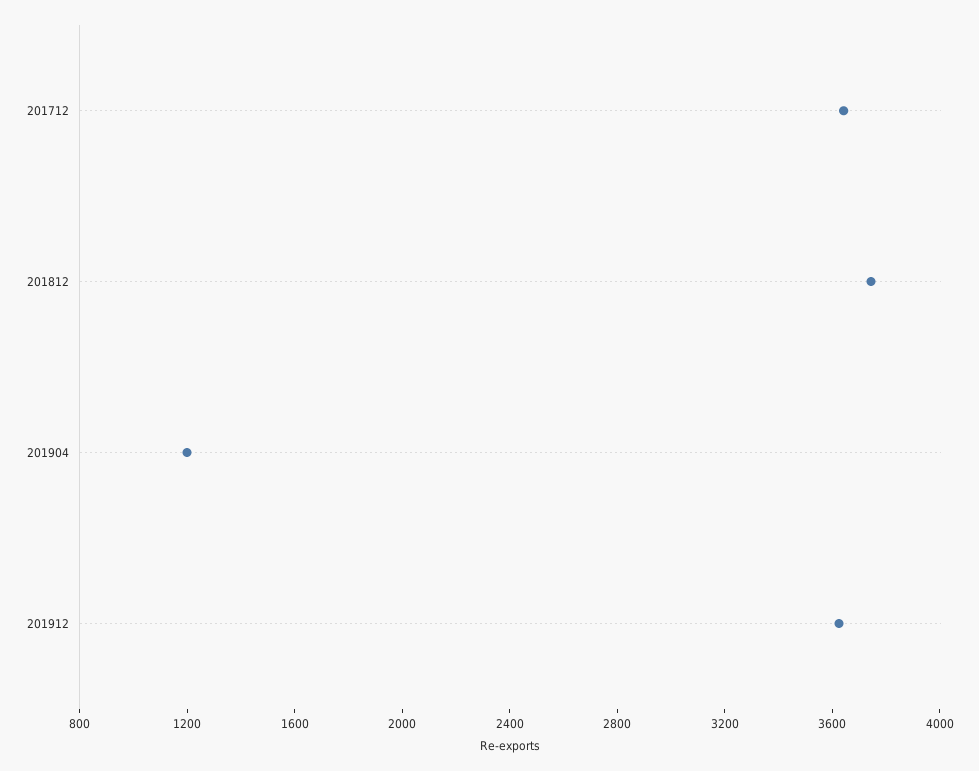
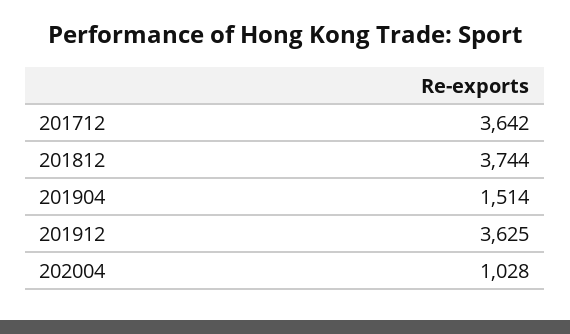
201904: 1200 -> 1514
202004: none -> 1028

